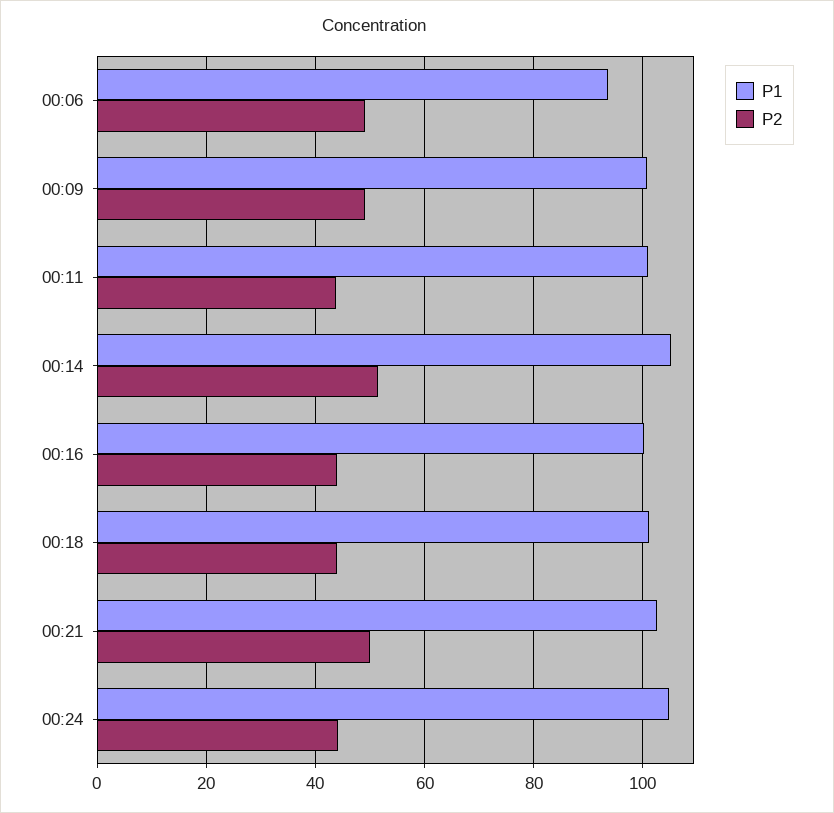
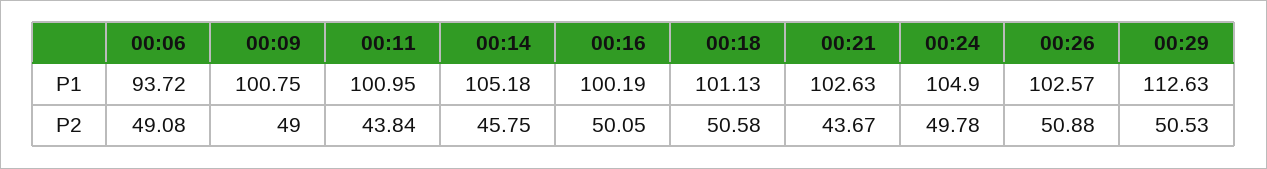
P2, 00:14: 52 -> 45.75
P2, 00:16: 44 -> 50.05
P2, 00:18: 44 -> 50.58
P2, 00:21: 50 -> 43.67
P2, 00:24: 44 -> 49.78
P1, 00:26: none -> 102.57
P1, 00:29: none -> 112.63
P2, 00:26: none -> 50.88
P2, 00:29: none -> 50.53

